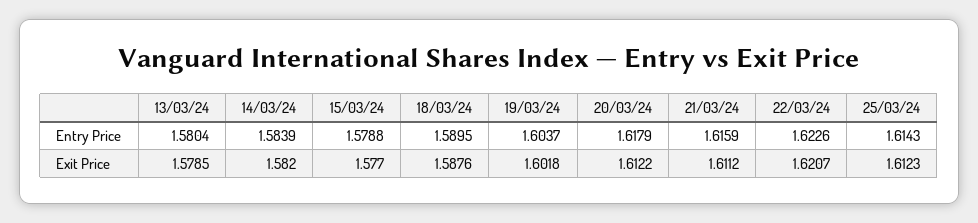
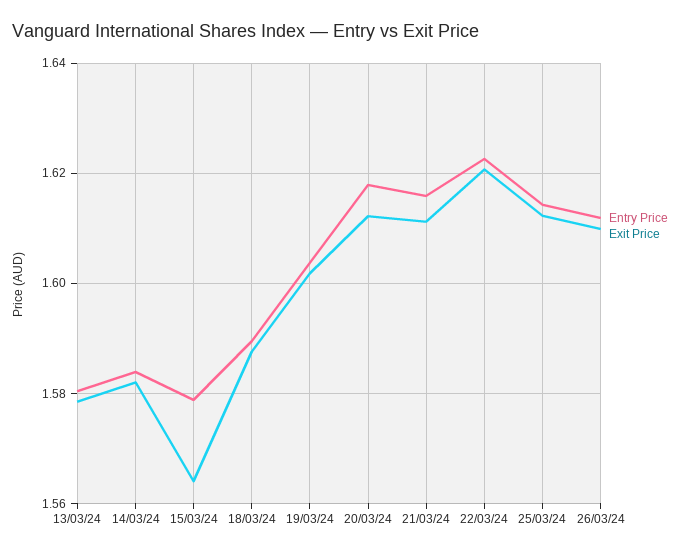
Exit Price, 15/03/24: 1.577 -> 1.564
Entry Price, 26/03/24: none -> 1.612
Exit Price, 26/03/24: none -> 1.61

